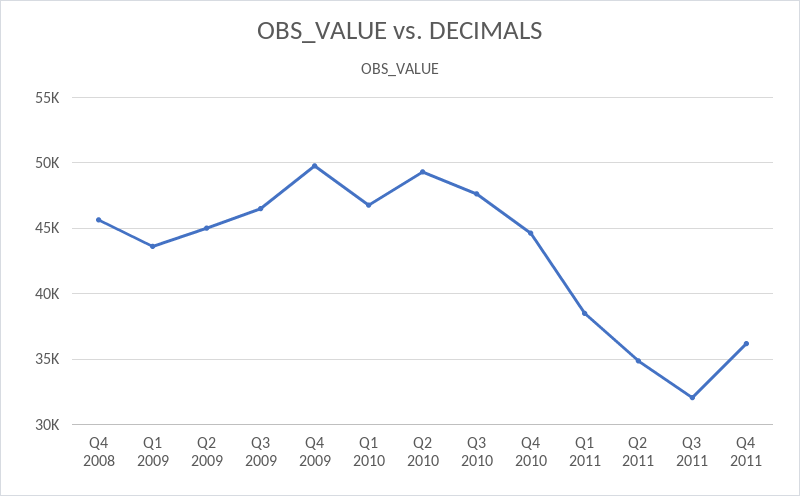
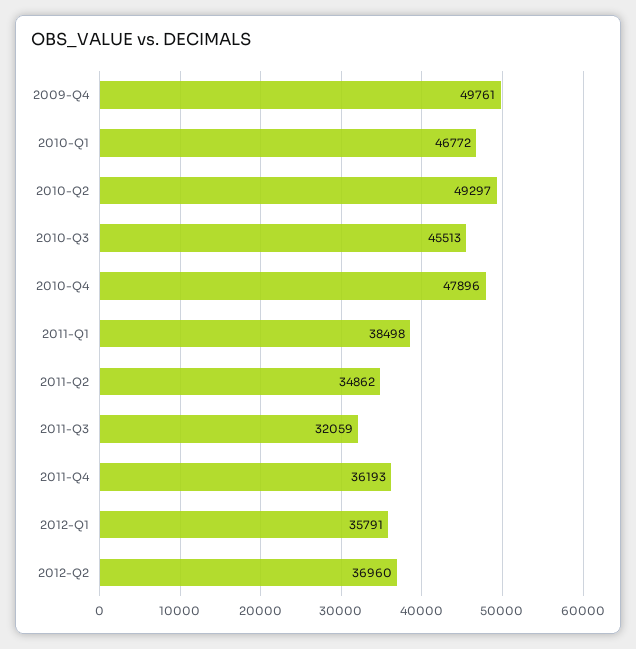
Q4 2008: 45500 -> none
Q1 2009: 43500 -> none
Q2 2009: 45000 -> none
Q3 2009: 46500 -> none
Q3 2010: 47500 -> 45513
Q4 2010: 44500 -> 47896
2012-Q1: none -> 35791
2012-Q2: none -> 36960

